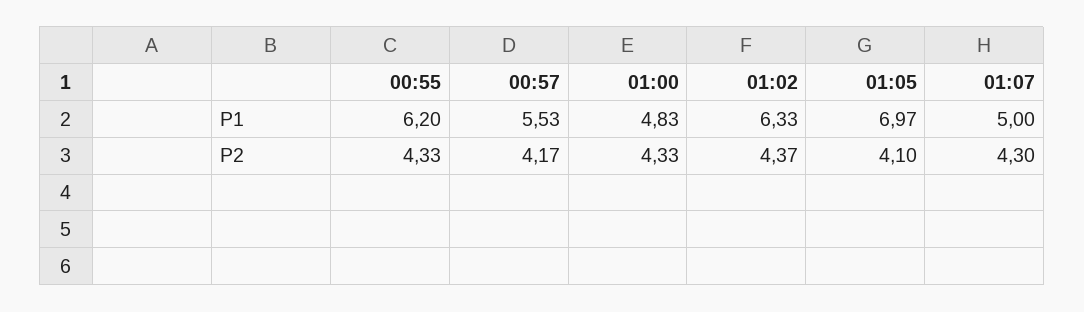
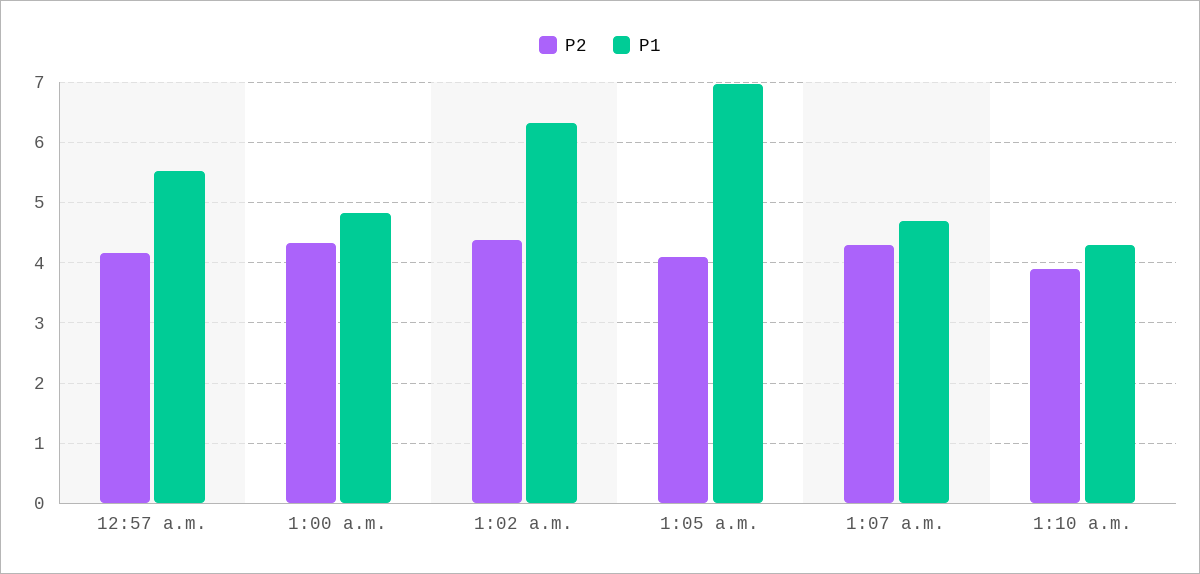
P1, 00:55: 6.2 -> none
P1, 01:07: 5 -> 4.7
P2, 00:55: 4.33 -> none
P2, 1:10 a.m.: none -> 3.9
P1, 1:10 a.m.: none -> 4.3

